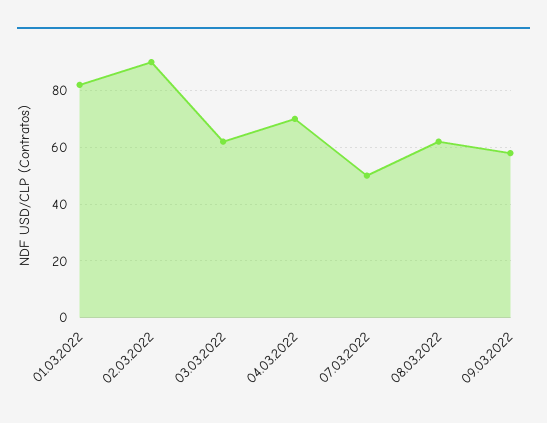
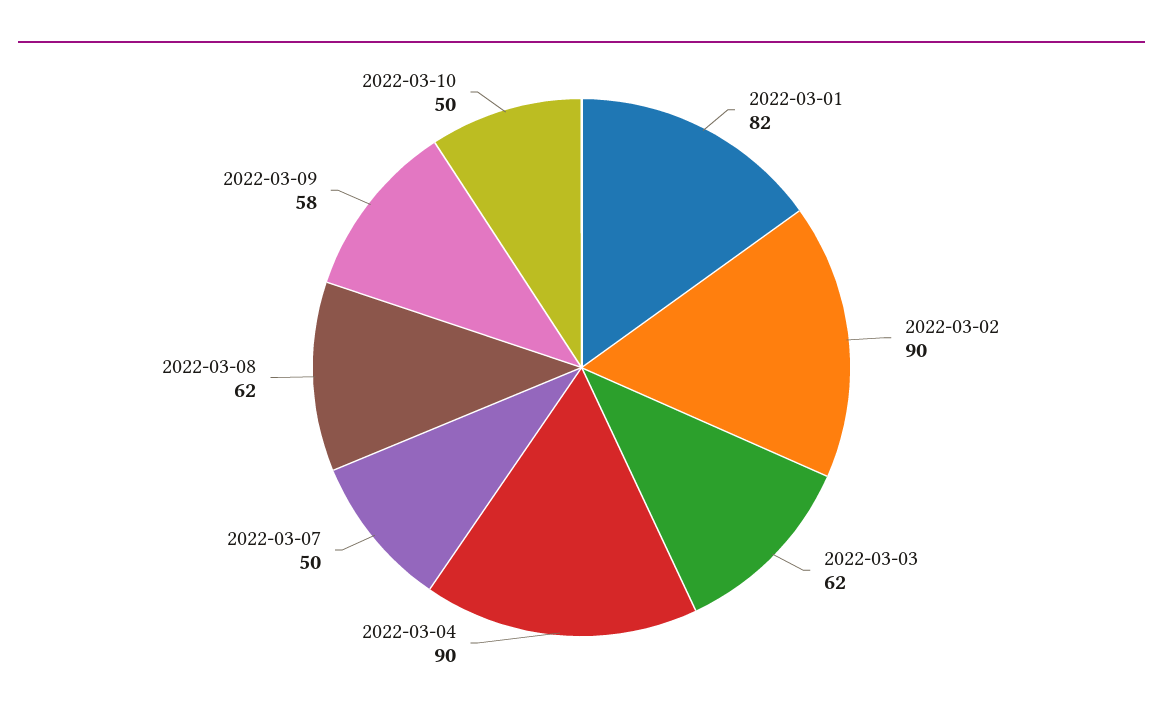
04.03.2022: 70 -> 90
2022-03-10: none -> 50

